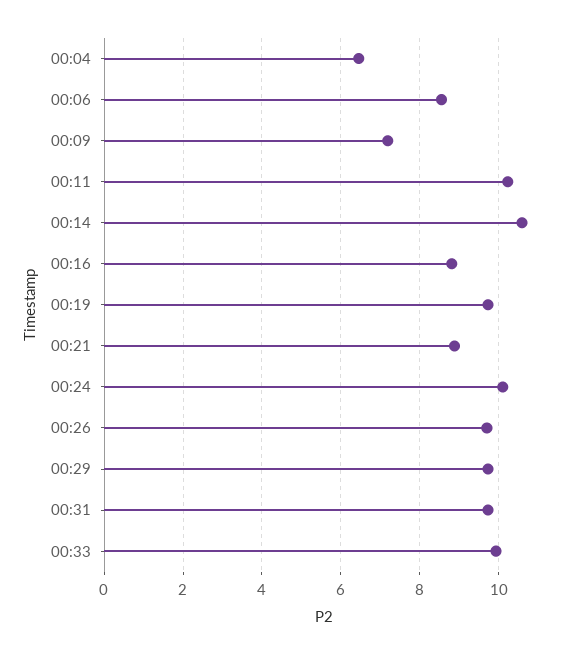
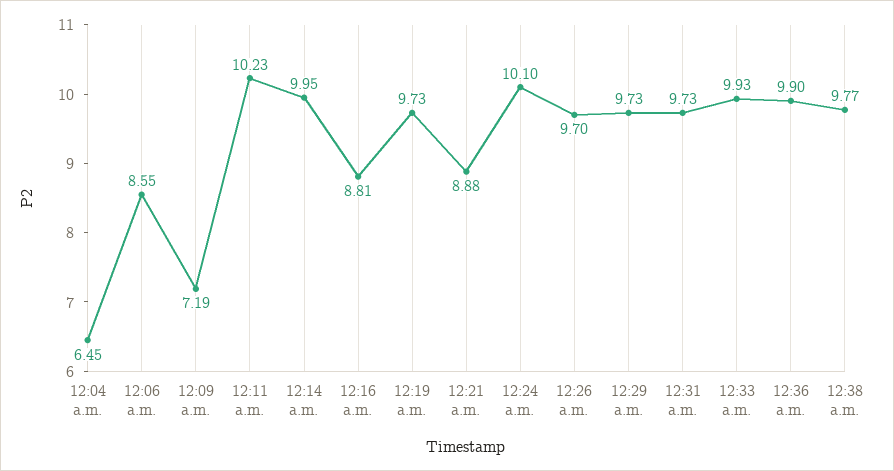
00:14: 10.6 -> 9.95
12:36 a.m.: none -> 9.9
12:38 a.m.: none -> 9.77

